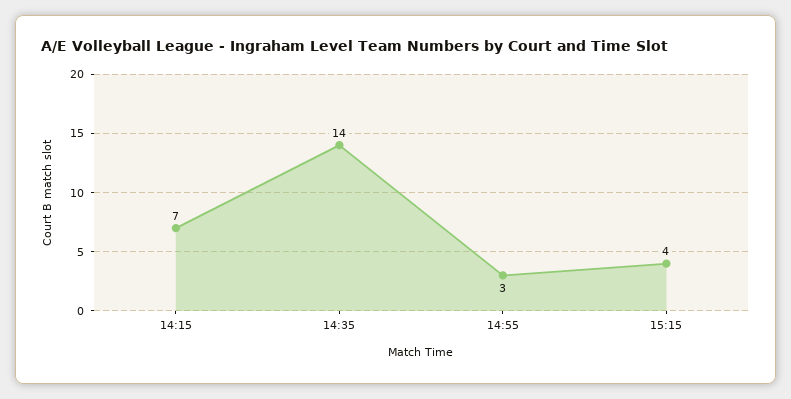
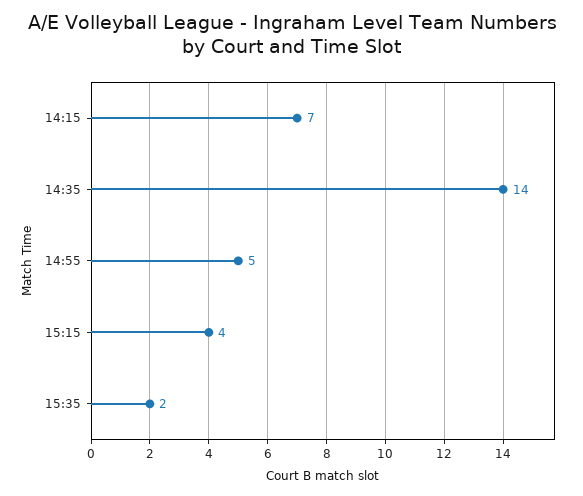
14:55: 3 -> 5
15:35: none -> 2

